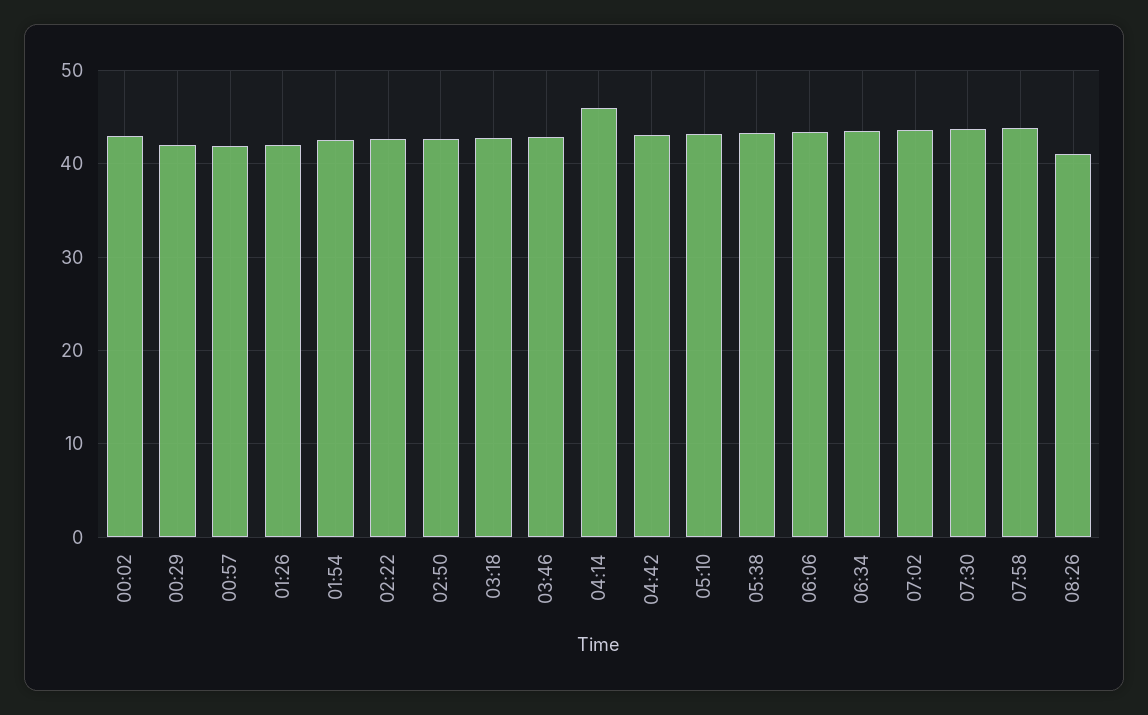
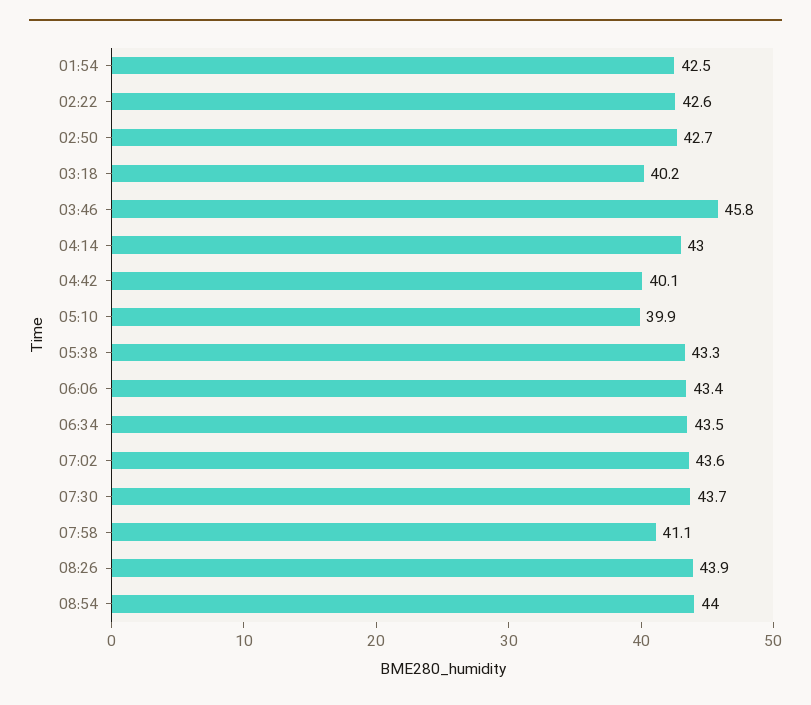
00:02: 43 -> none
00:29: 42 -> none
00:57: 42 -> none
01:26: 42 -> none
03:18: 43 -> 40.2
03:46: 43 -> 45.8
04:14: 46 -> 43
04:42: 43 -> 40.1
05:10: 43 -> 39.9
07:58: 44 -> 41.1
08:26: 41 -> 43.9
08:54: none -> 44

